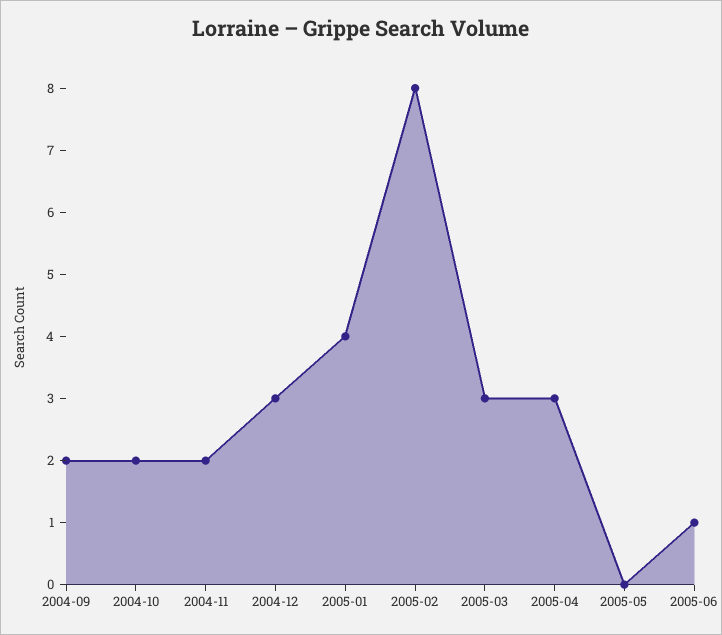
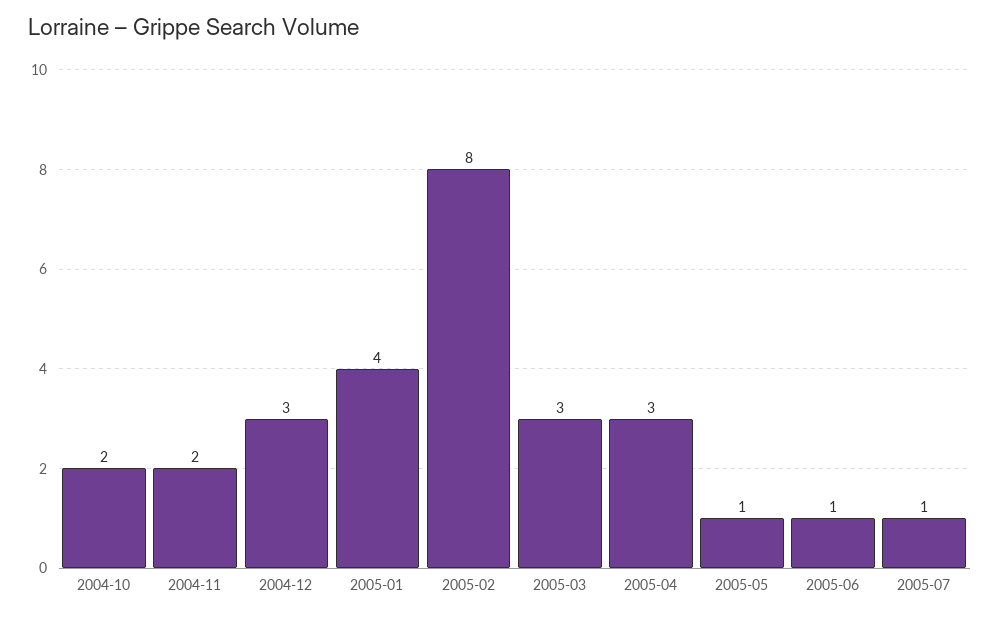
2004-09: 2 -> none
2005-05: 0 -> 1
2005-07: none -> 1

